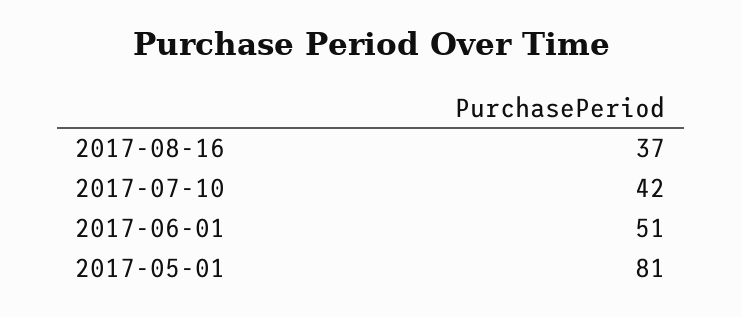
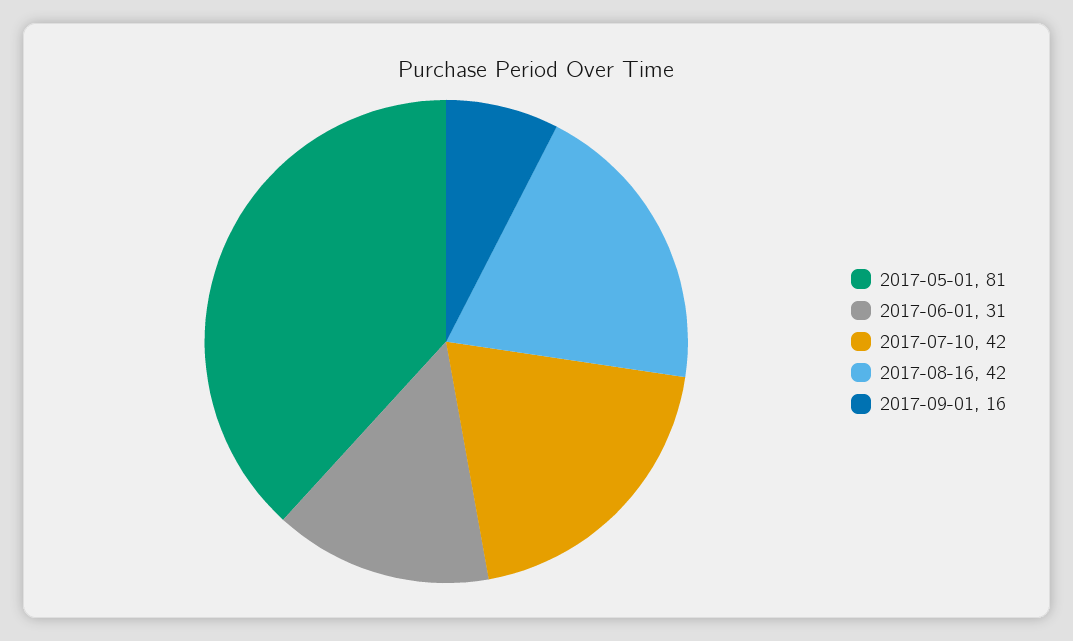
2017-08-16: 37 -> 42
2017-06-01: 51 -> 31
2017-09-01: none -> 16

